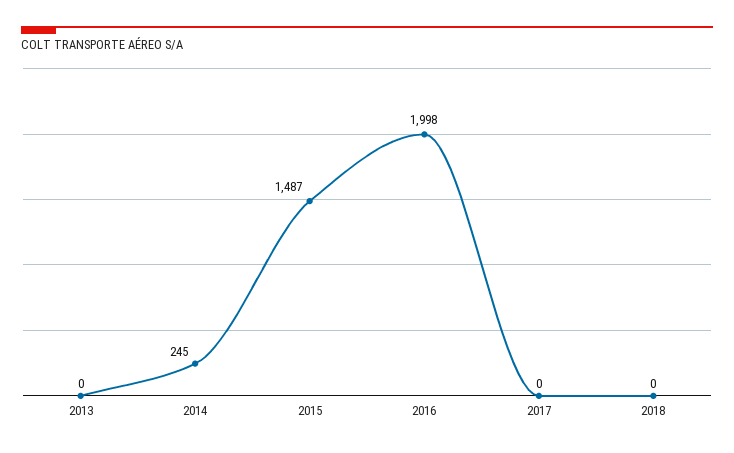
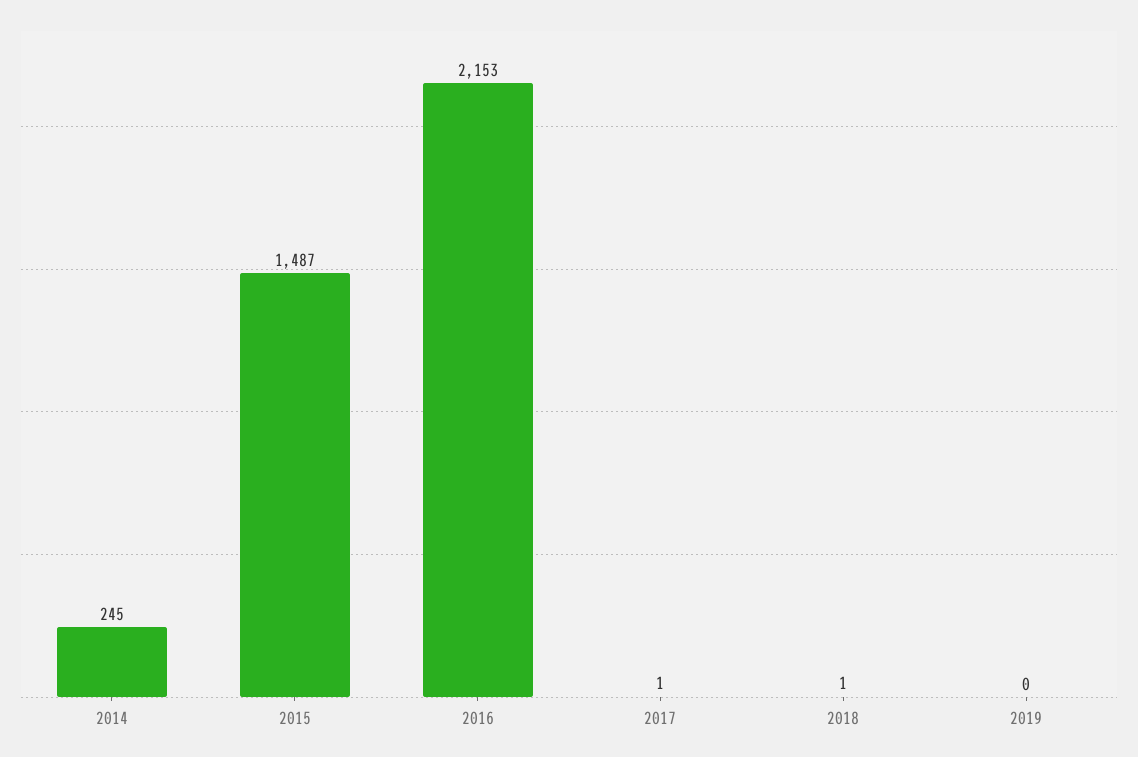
2013: 0 -> none
2016: 1998 -> 2153
2017: 0 -> 1
2018: 0 -> 1
2019: none -> 0

